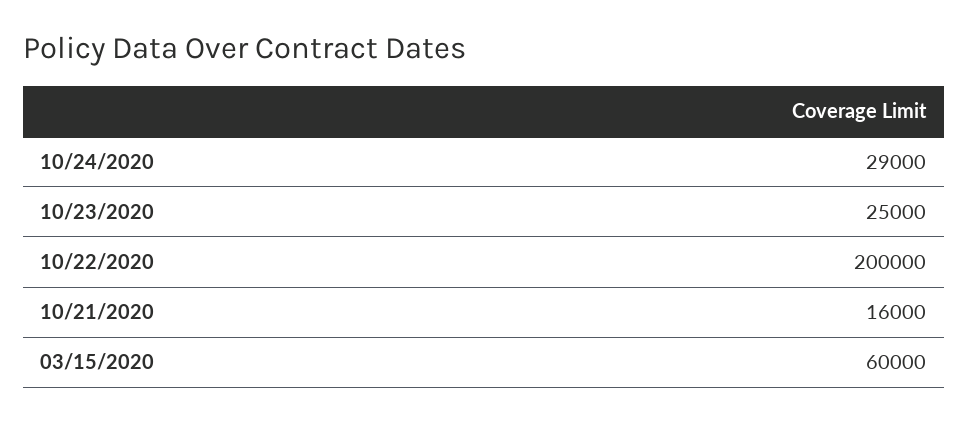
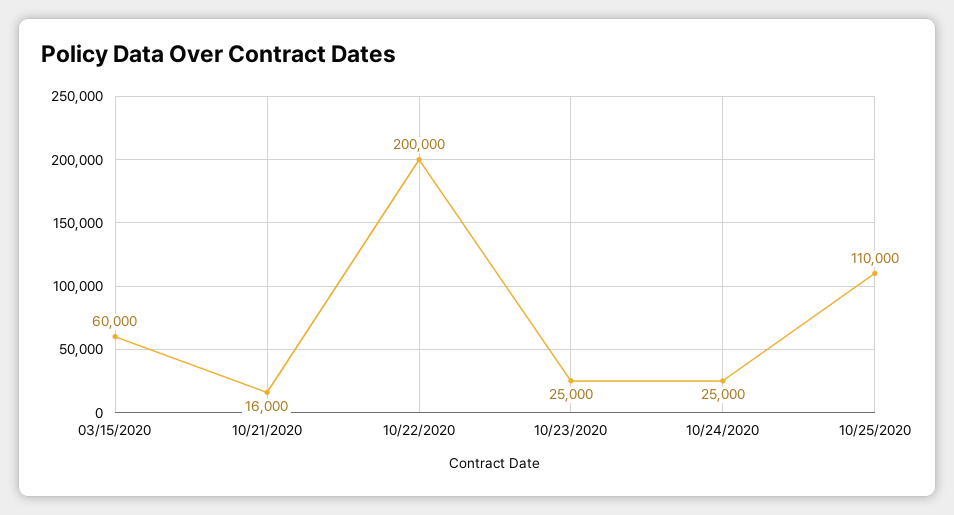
10/24/2020: 29000 -> 25000
10/25/2020: none -> 110000

